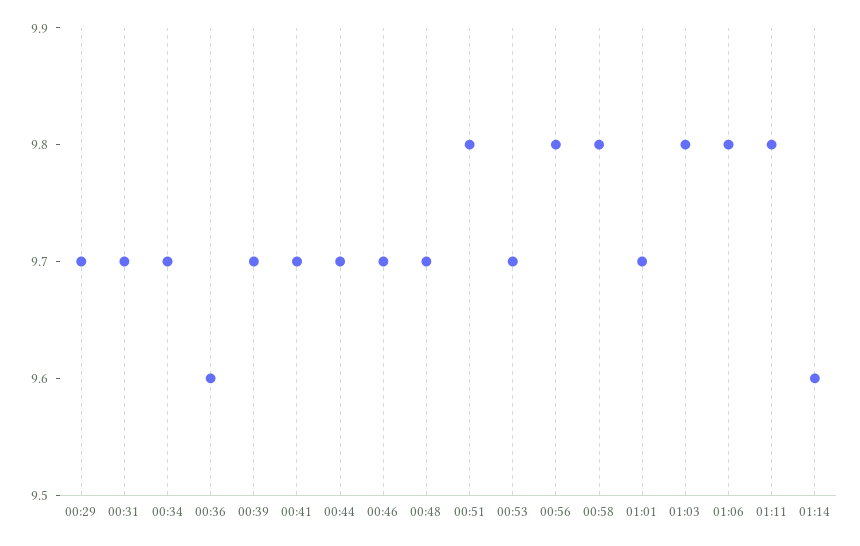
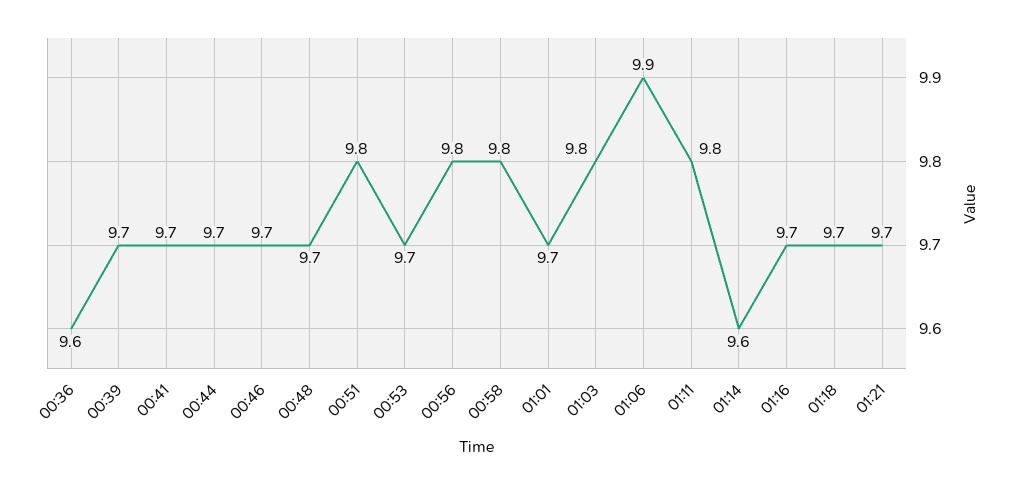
00:29: 9.7 -> none
00:31: 9.7 -> none
00:34: 9.7 -> none
01:06: 9.8 -> 9.9
01:16: none -> 9.7
01:18: none -> 9.7
01:21: none -> 9.7

